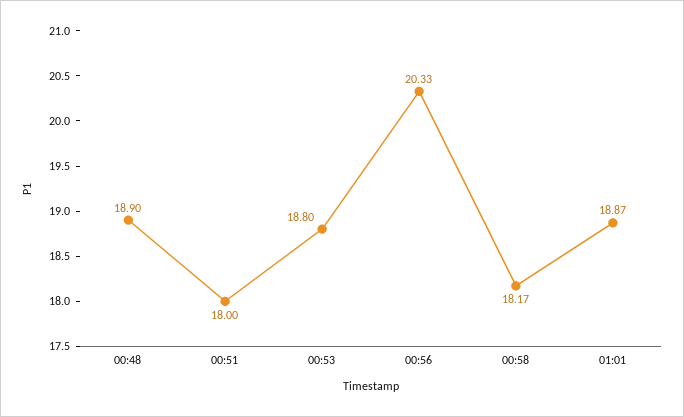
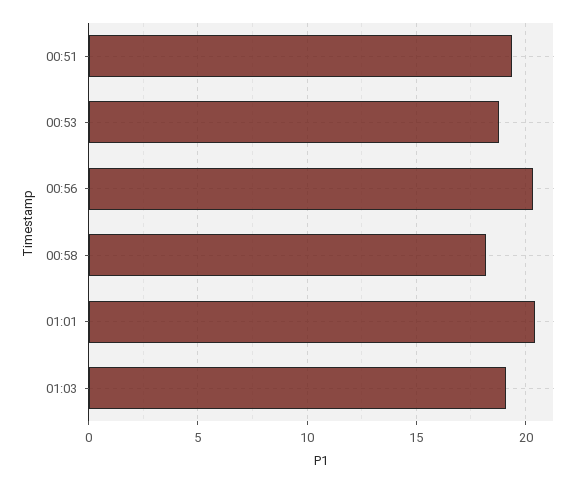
00:48: 18.9 -> none
00:51: 18 -> 19.5
01:01: 18.87 -> 20.5
01:03: none -> 19

